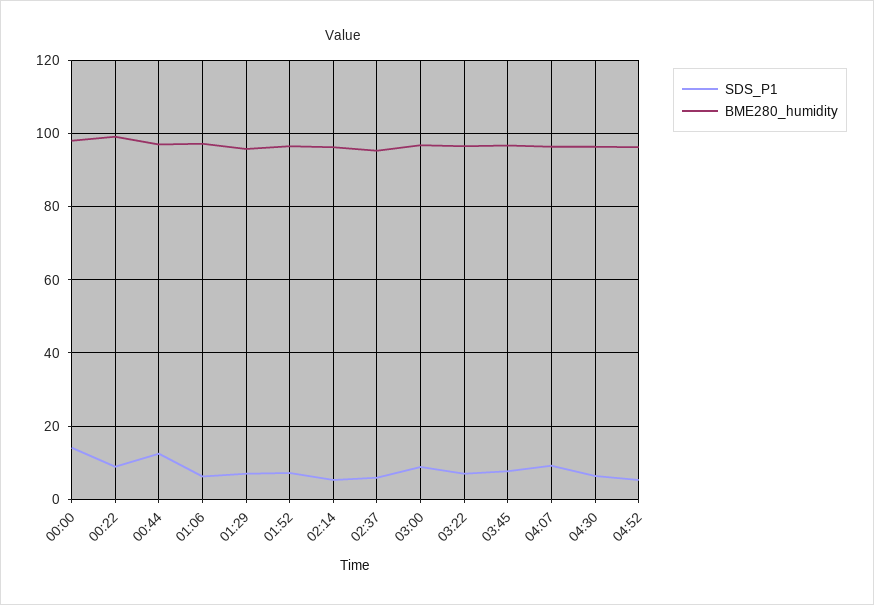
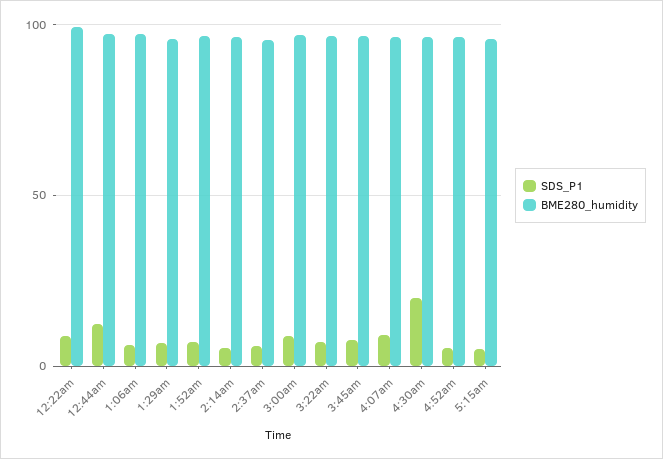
SDS_P1, 00:00: 14 -> none
BME280_humidity, 00:00: 98 -> none
SDS_P1, 04:30: 6 -> 20
SDS_P1, 5:15am: none -> 5
BME280_humidity, 5:15am: none -> 95

